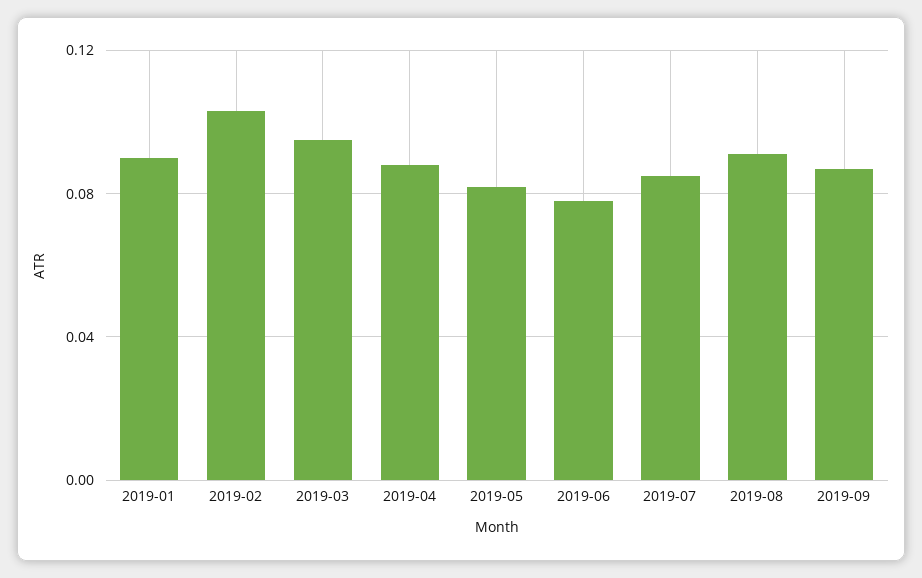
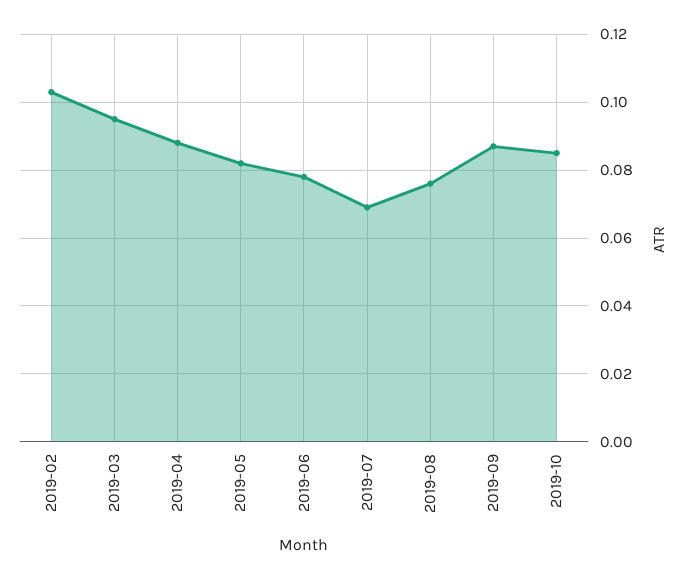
2019-01: 0.09 -> none
2019-07: 0.085 -> 0.07
2019-08: 0.09 -> 0.075
2019-10: none -> 0.085

